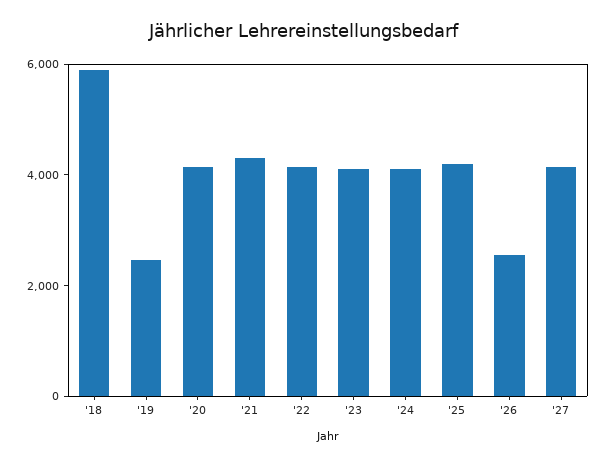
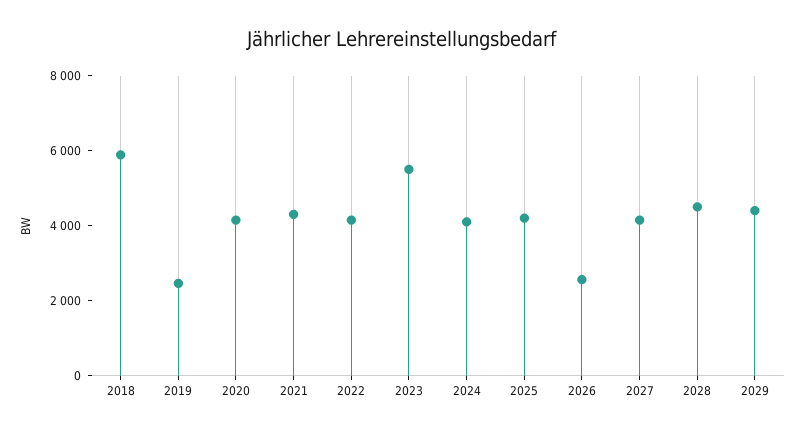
'23: 4000 -> 5500
2028: none -> 4500
2029: none -> 4500

